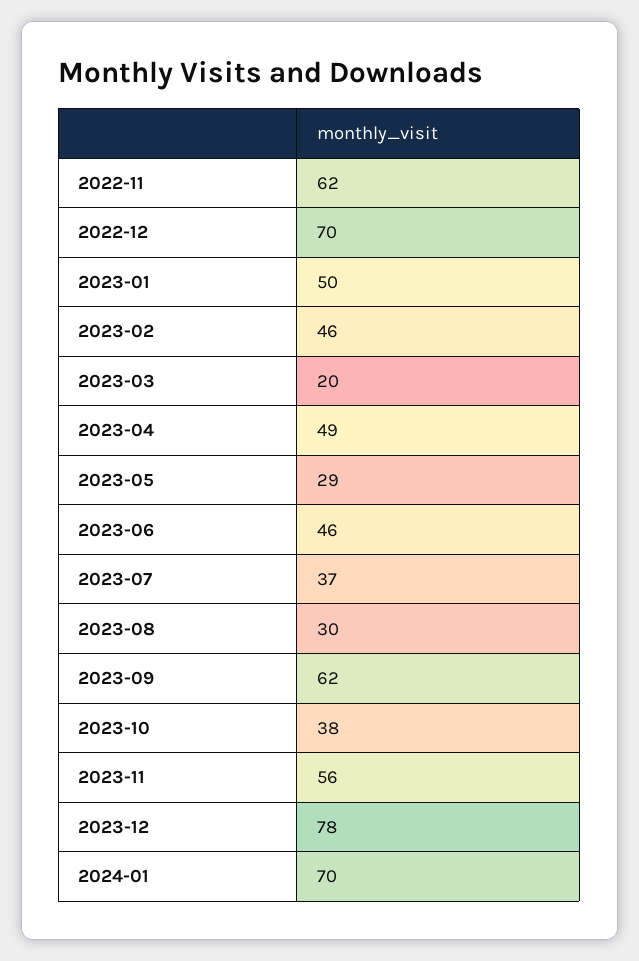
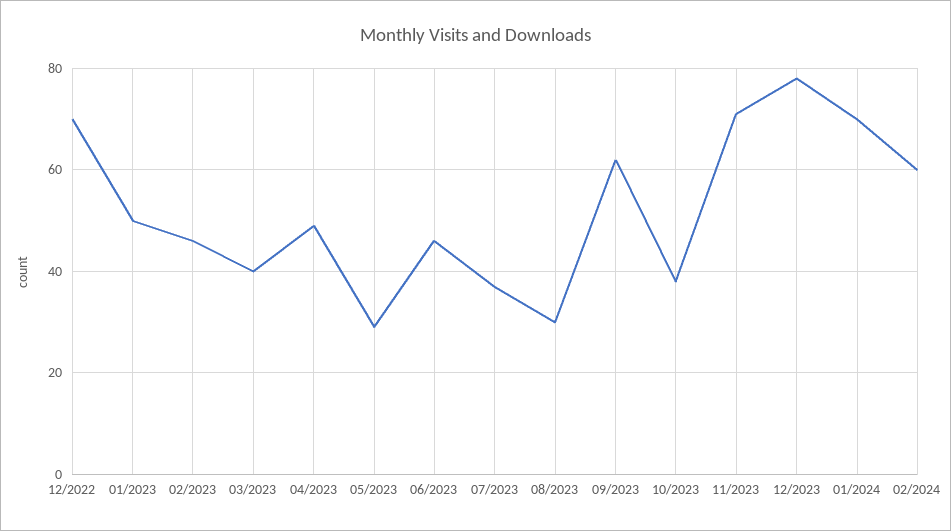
2022-11: 62 -> none
2023-03: 20 -> 40
2023-11: 56 -> 70
02/2024: none -> 60

